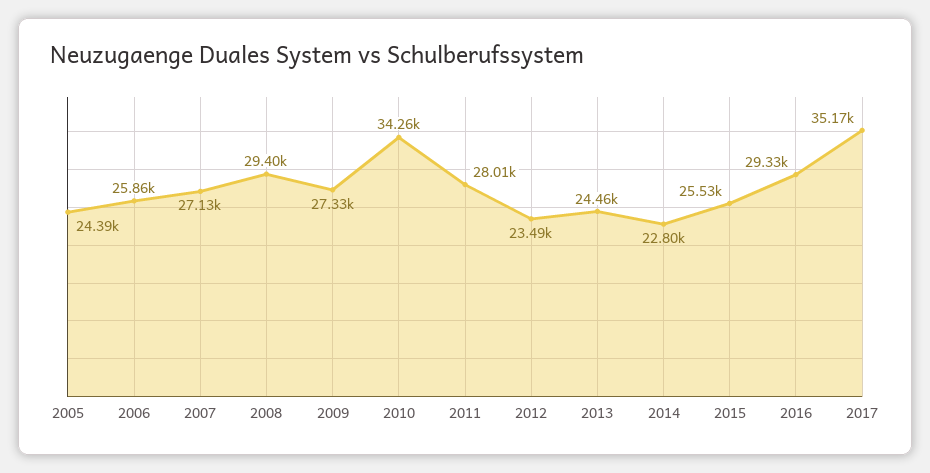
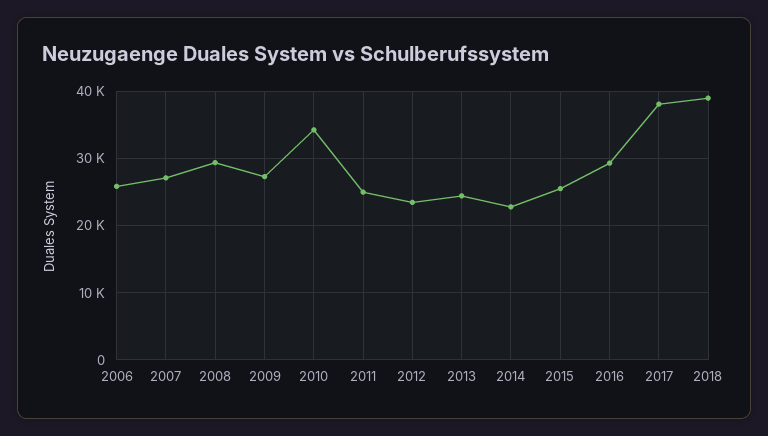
2005: 24390 -> none
2011: 28010 -> 25000
2017: 35170 -> 38000
2018: none -> 39000

